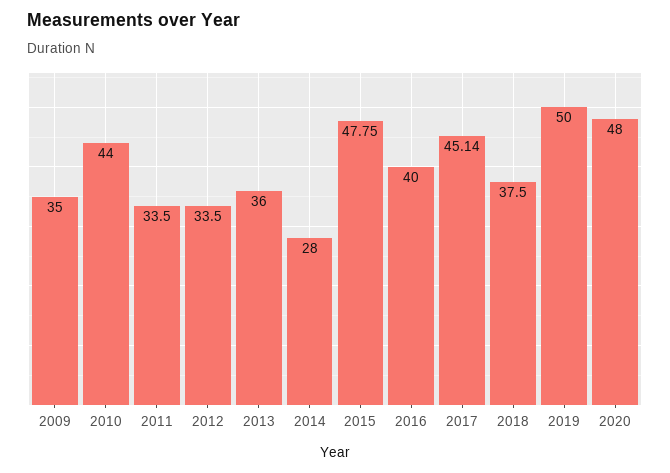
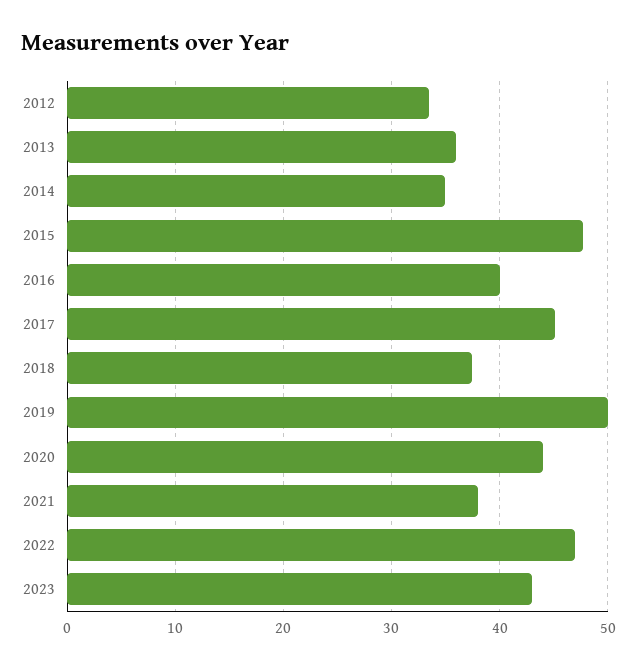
2009: 35 -> none
2010: 44 -> none
2011: 33.5 -> none
2014: 28 -> 35
2020: 48 -> 44
2021: none -> 38
2022: none -> 47
2023: none -> 43

